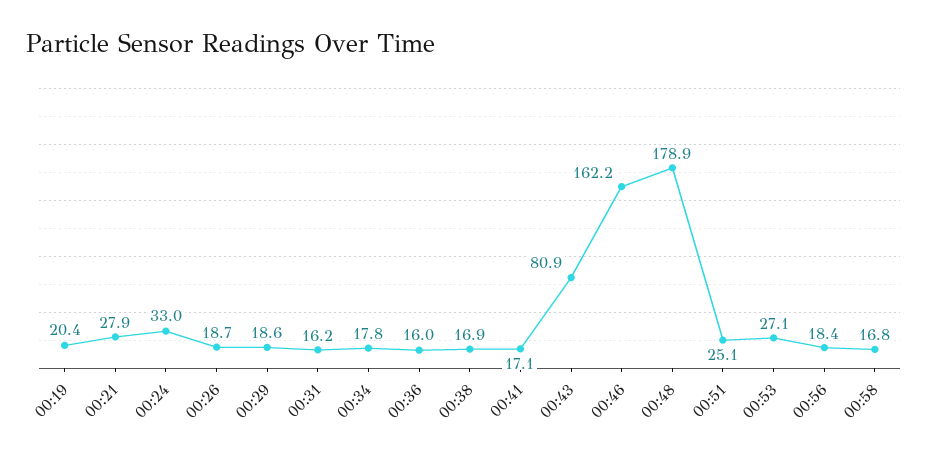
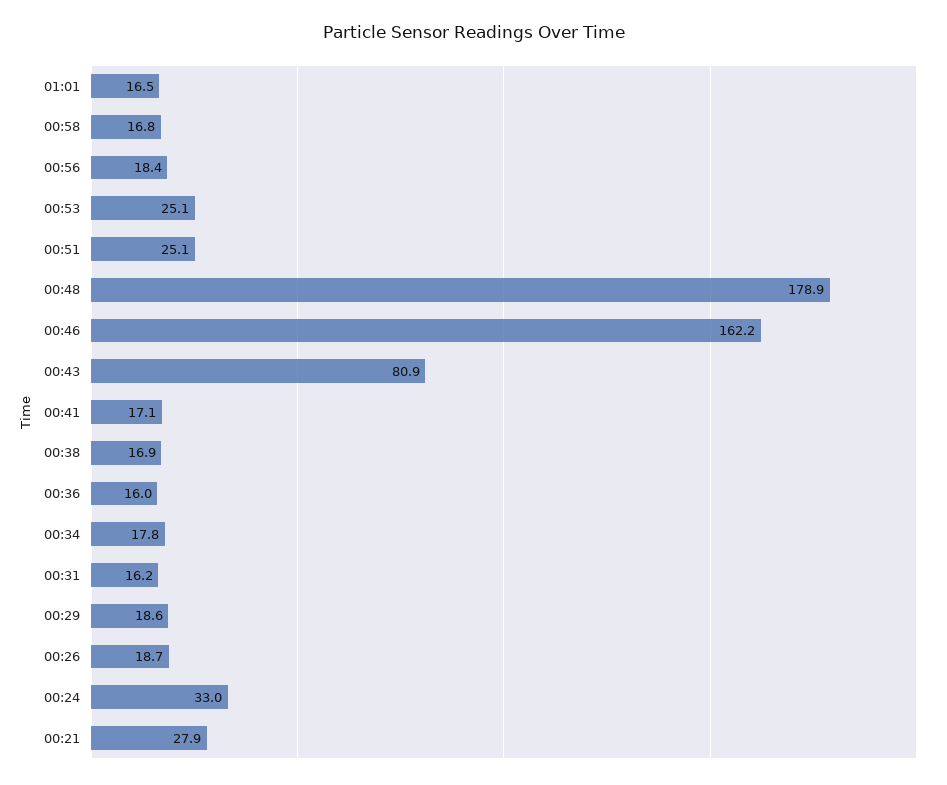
00:19: 20.4 -> none
00:53: 27.1 -> 25.1
01:01: none -> 16.5

